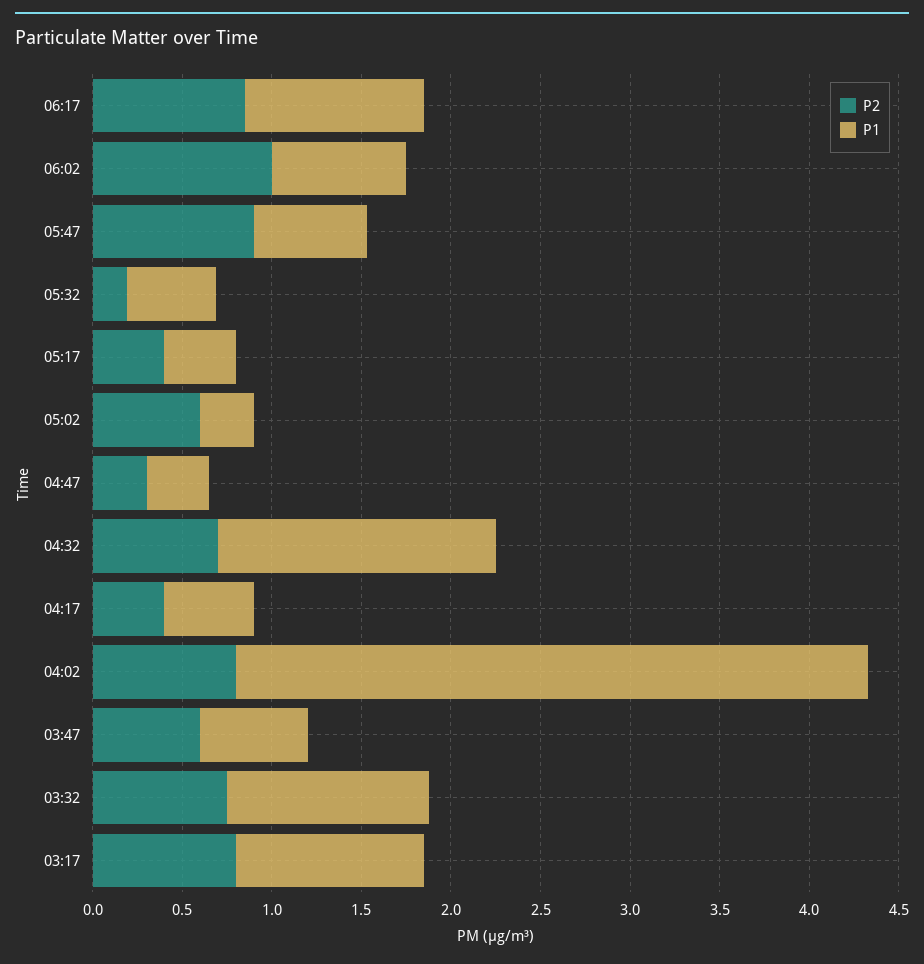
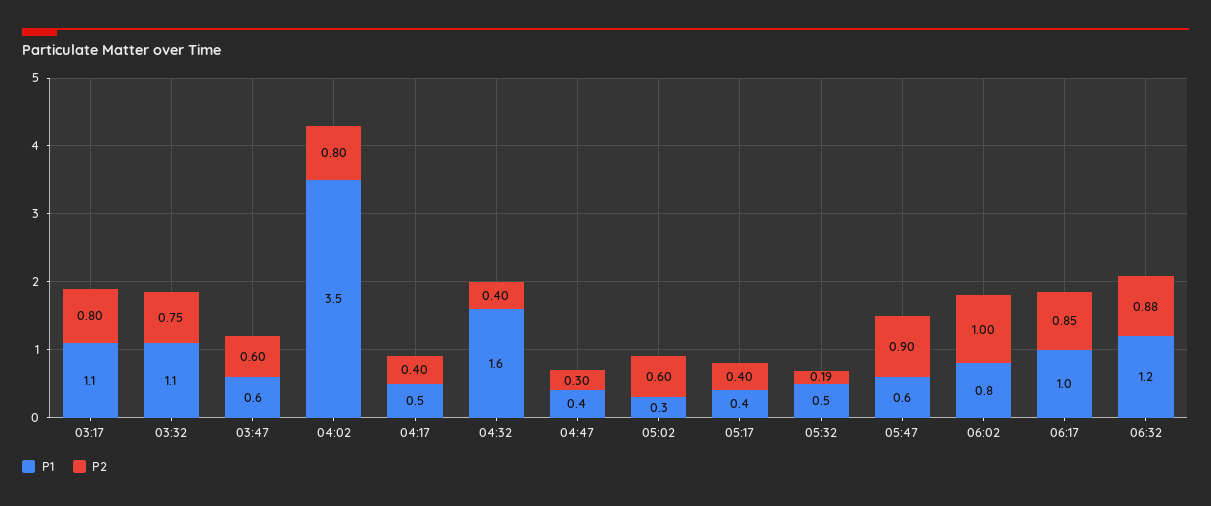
P2, 04:32: 0.7 -> 0.4
P1, 06:32: none -> 1.2
P2, 06:32: none -> 0.88

